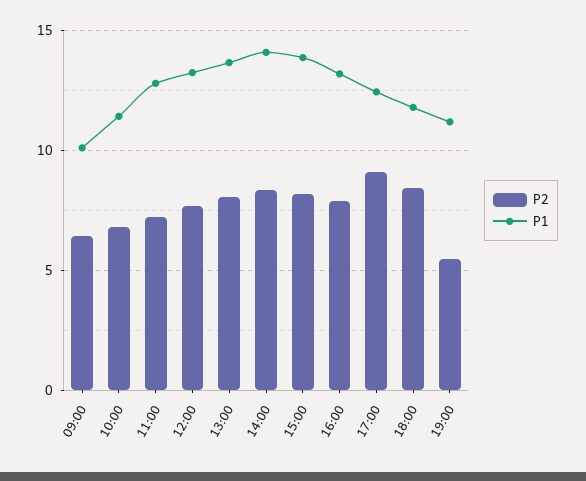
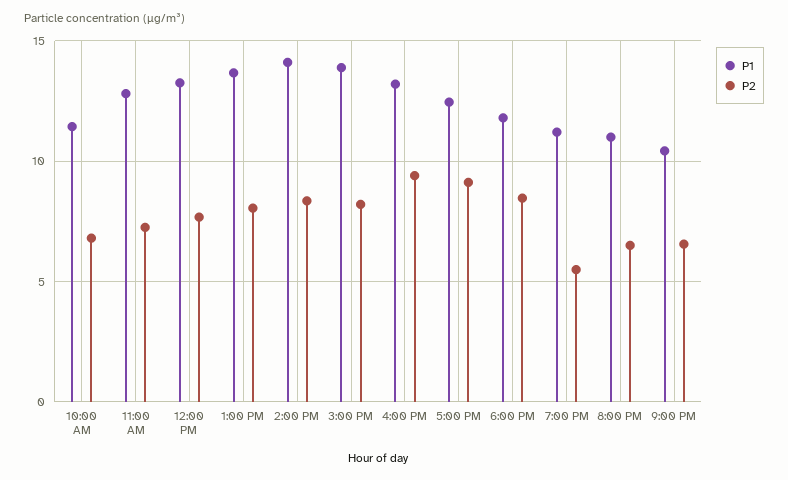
P2, 09:00: 6.5 -> none
P1, 09:00: 10 -> none
P2, 16:00: 8 -> 9.5
P1, 8:00 PM: none -> 11
P2, 8:00 PM: none -> 6.5
P1, 9:00 PM: none -> 10.5
P2, 9:00 PM: none -> 6.5

